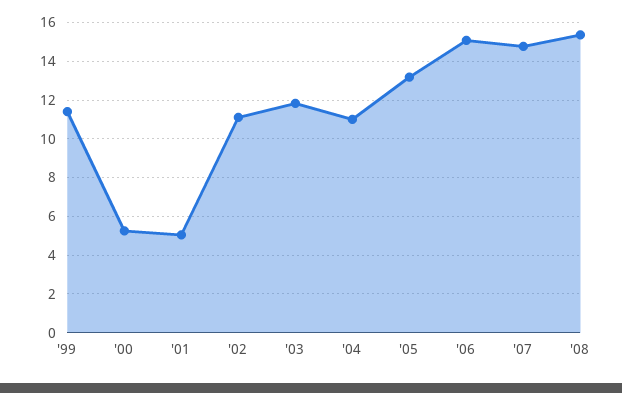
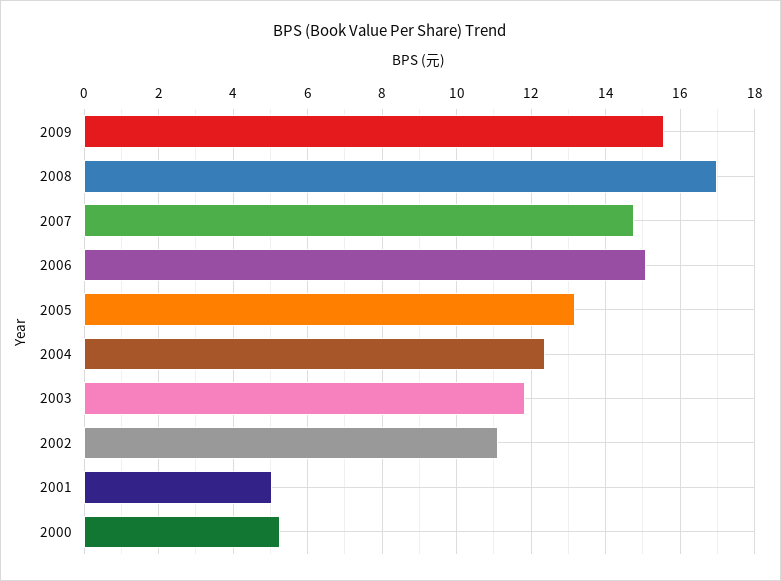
'99: 11.5 -> none
'04: 11 -> 12.4
'08: 15.5 -> 17
2009: none -> 15.6

